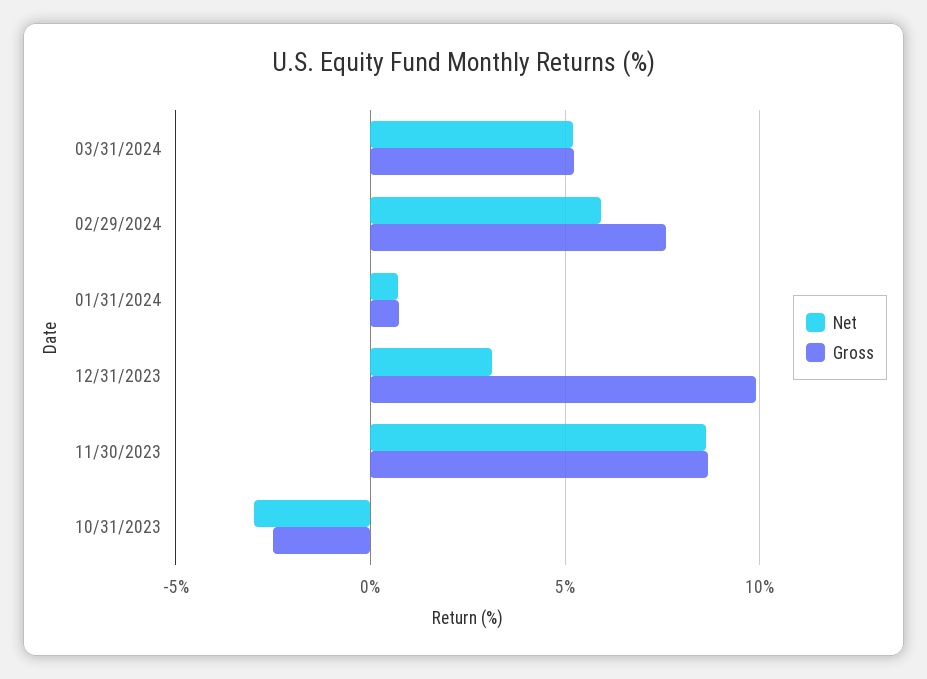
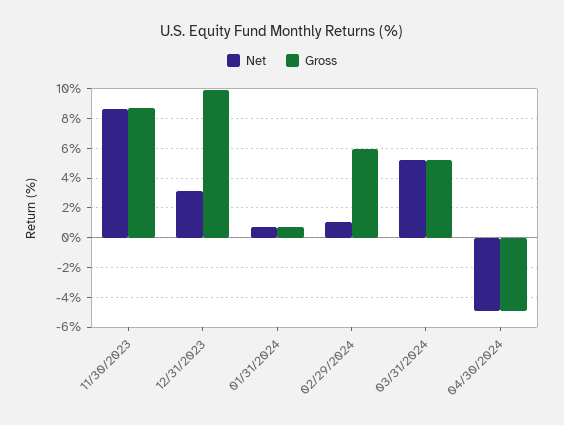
Net, 02/29/2024: 6 -> 1
Gross, 02/29/2024: 7.5 -> 6
Net, 10/31/2023: -3 -> none
Gross, 10/31/2023: -2.5 -> none
Net, 04/30/2024: none -> -5
Gross, 04/30/2024: none -> -5

